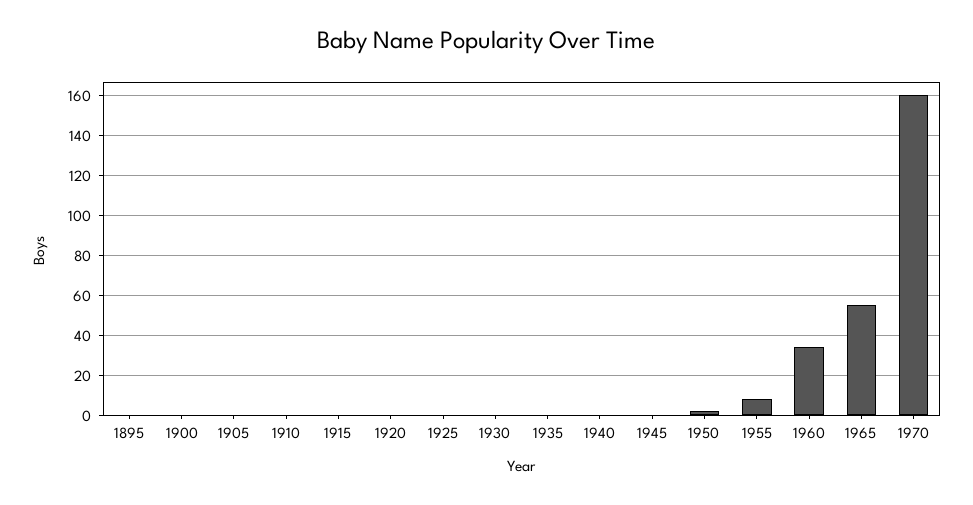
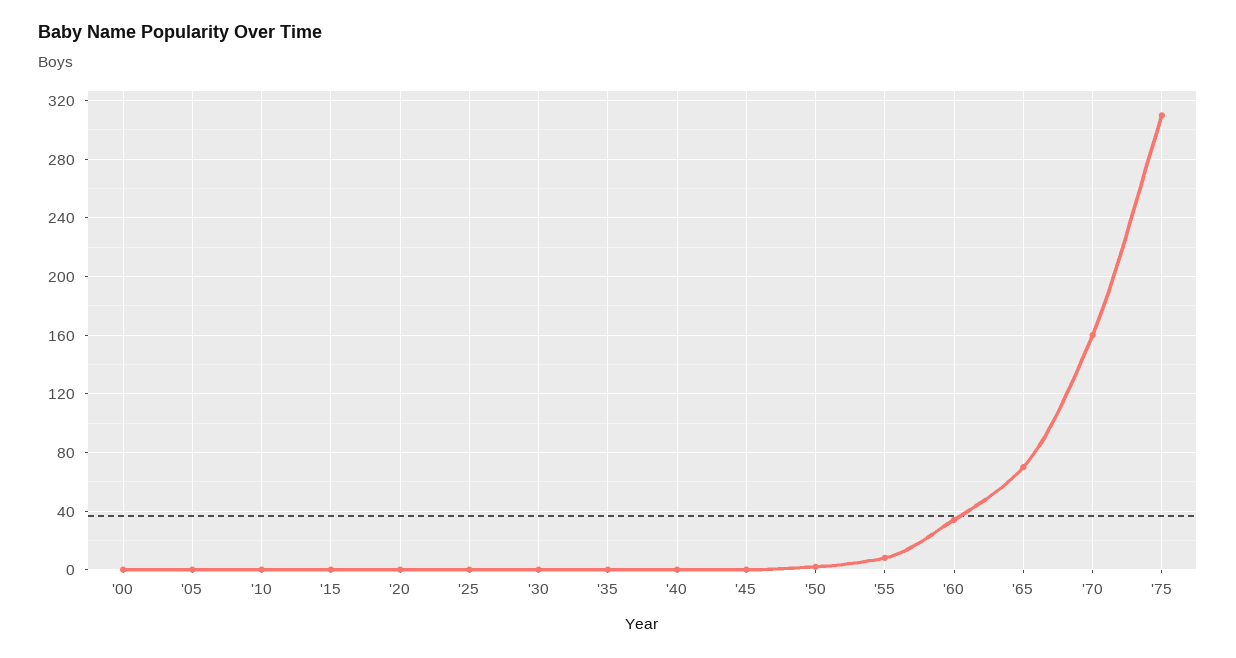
1895: 0 -> none
1965: 55 -> 70
'75: none -> 310

